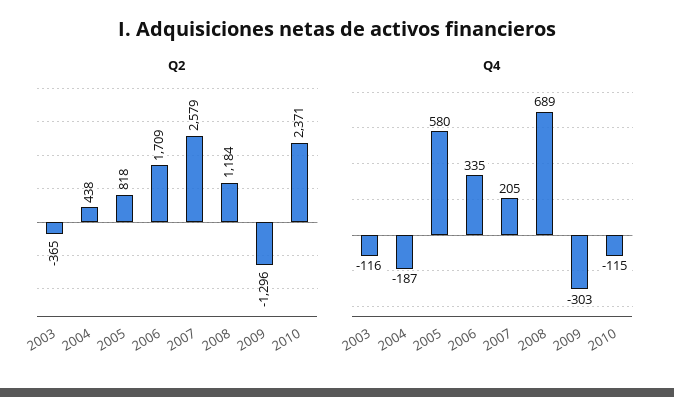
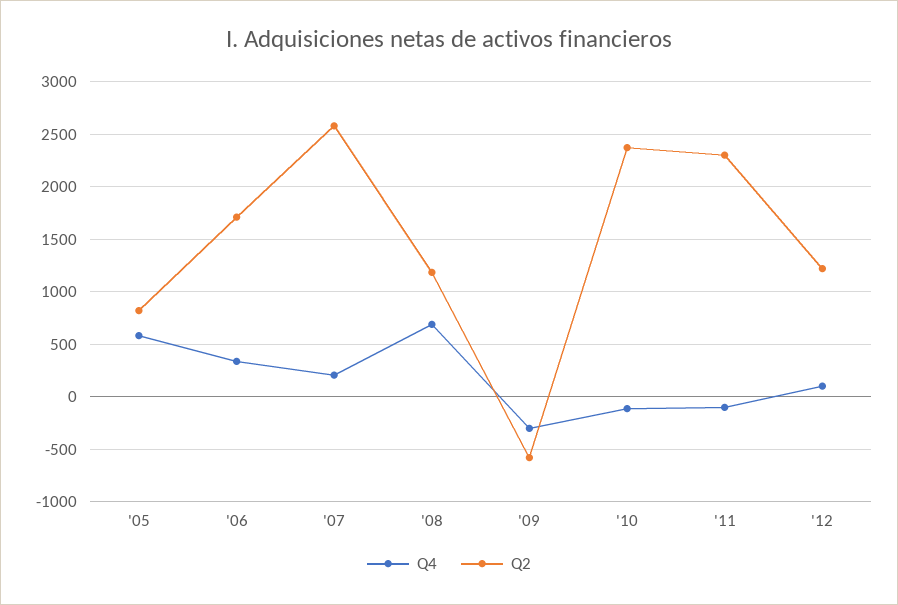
Q2, 2003: -365 -> none
Q2, 2004: 438 -> none
Q2, 2009: -1296 -> -600
Q4, 2003: -116 -> none
Q4, 2004: -187 -> none
Q4, '11: none -> -100
Q2, '11: none -> 2300
Q4, '12: none -> 100
Q2, '12: none -> 1200

